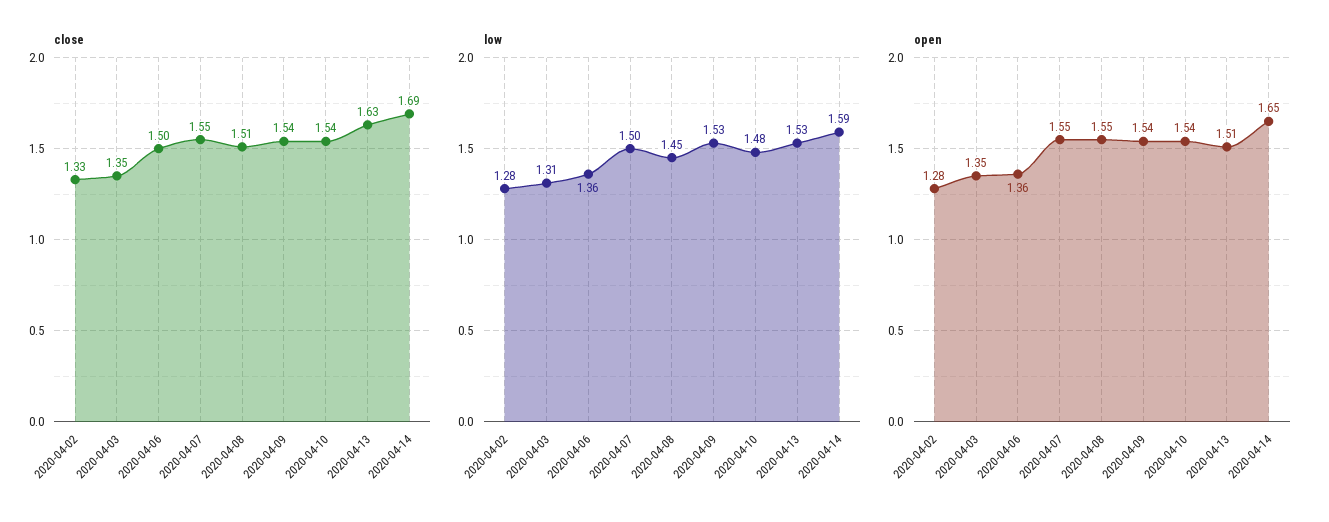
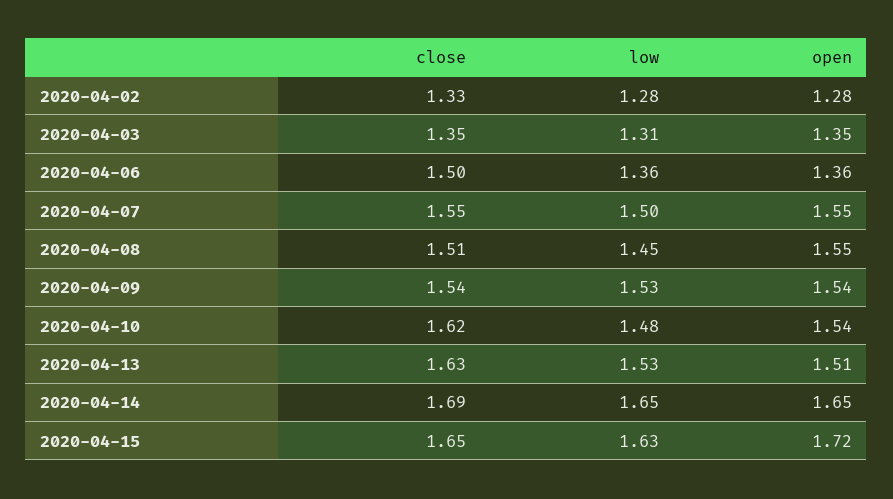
close, 2020-04-10: 1.54 -> 1.62
low, 2020-04-14: 1.59 -> 1.65
close, 2020-04-15: none -> 1.65
low, 2020-04-15: none -> 1.63
open, 2020-04-15: none -> 1.72

